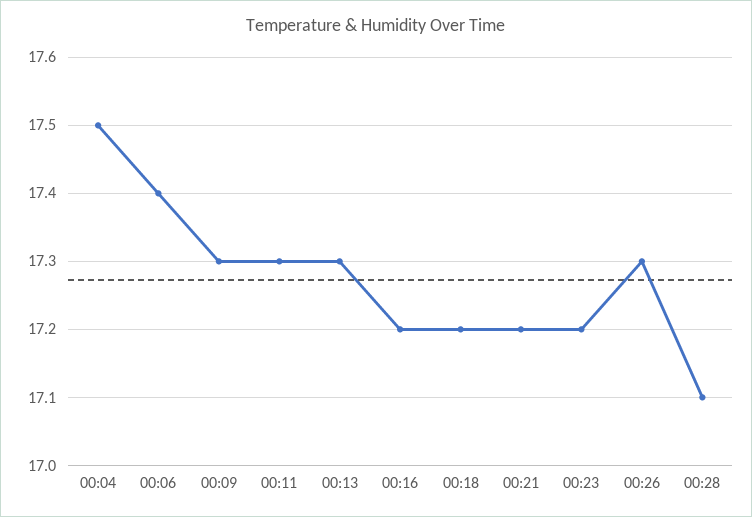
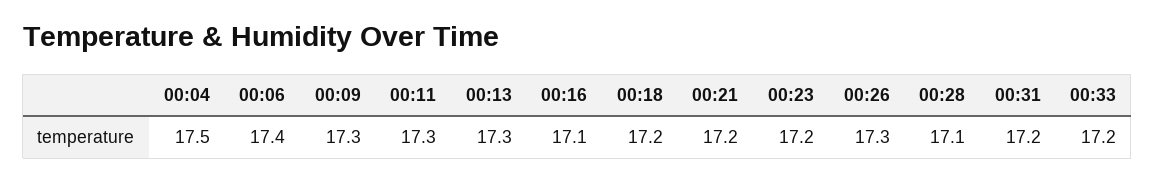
00:16: 17.2 -> 17.1
00:31: none -> 17.2
00:33: none -> 17.2

